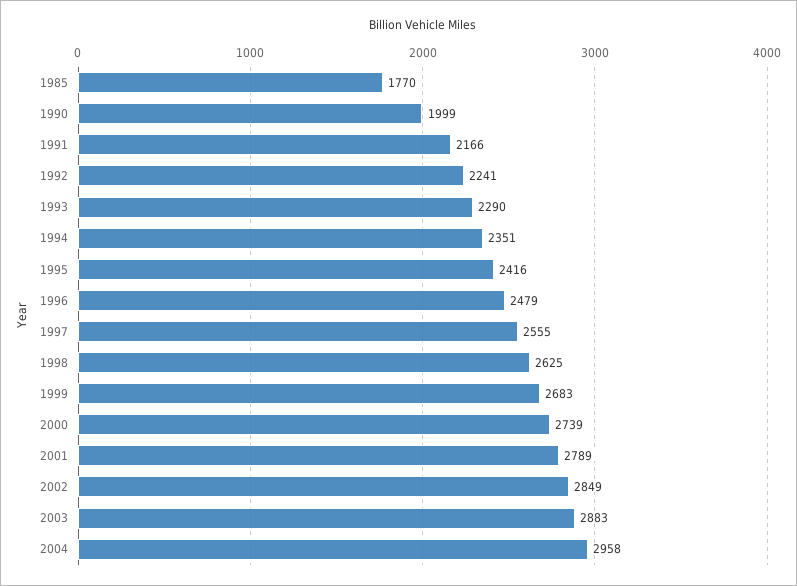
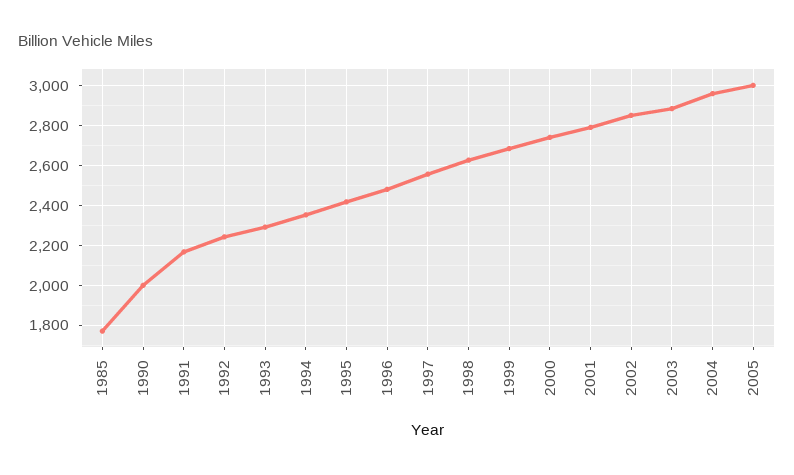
2005: none -> 3000

